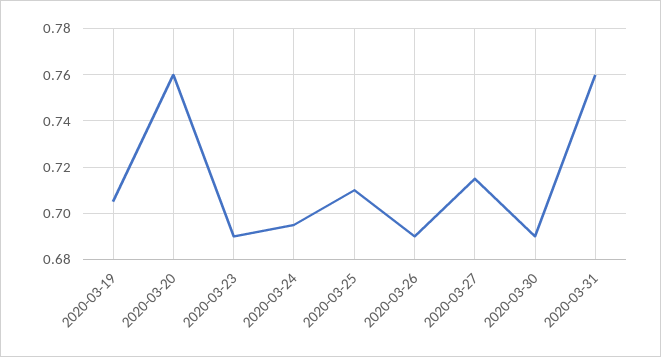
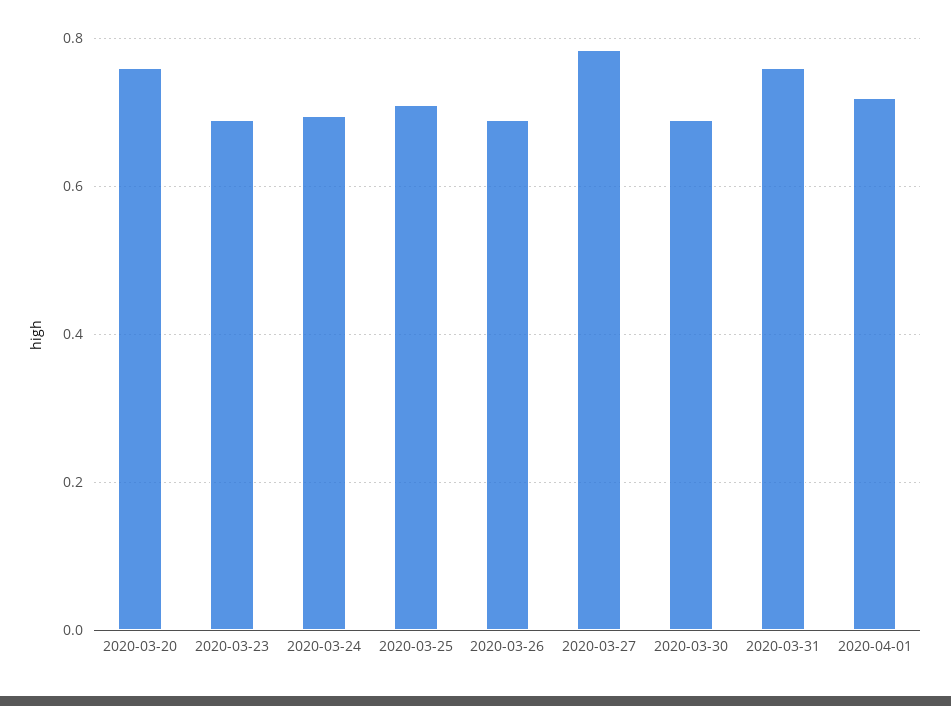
2020-03-19: 0.705 -> none
2020-03-27: 0.715 -> 0.78
2020-04-01: none -> 0.72

